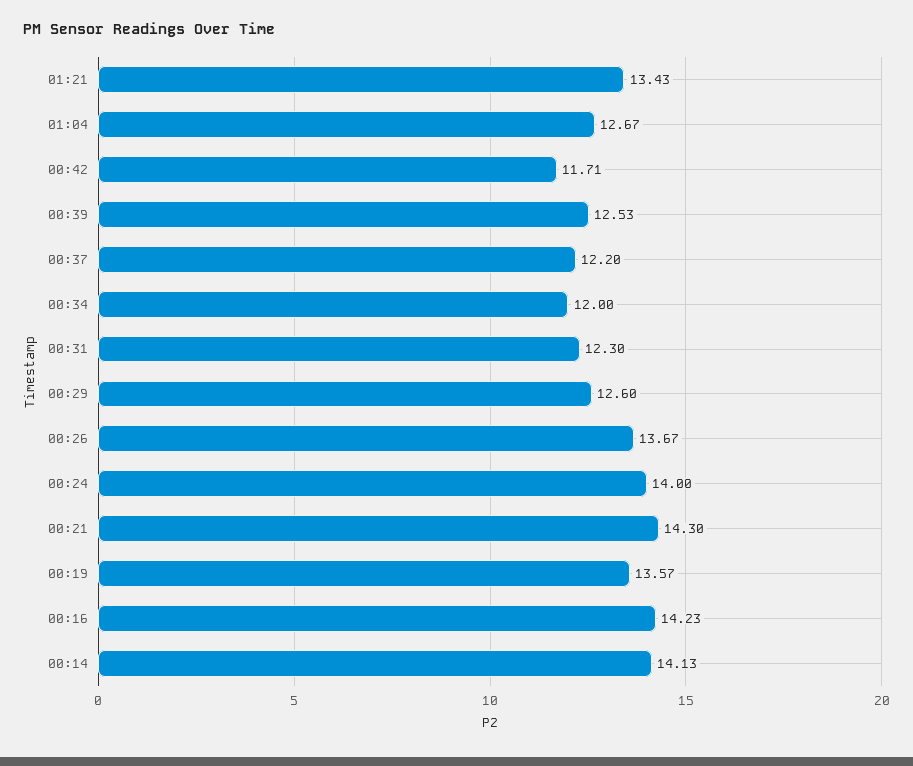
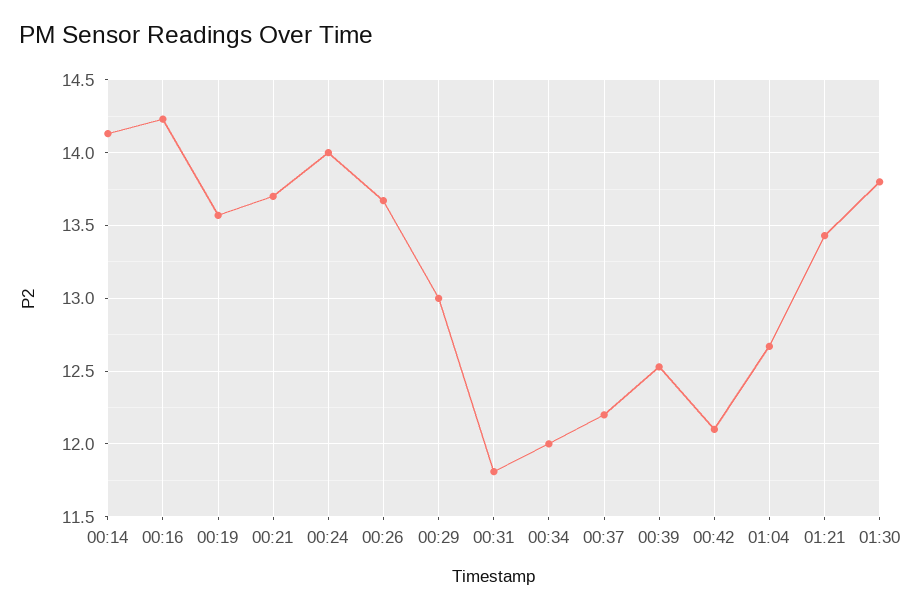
00:42: 11.71 -> 12.1
00:31: 12.3 -> 11.8
00:29: 12.6 -> 13
00:21: 14.3 -> 13.7
01:30: none -> 13.8

